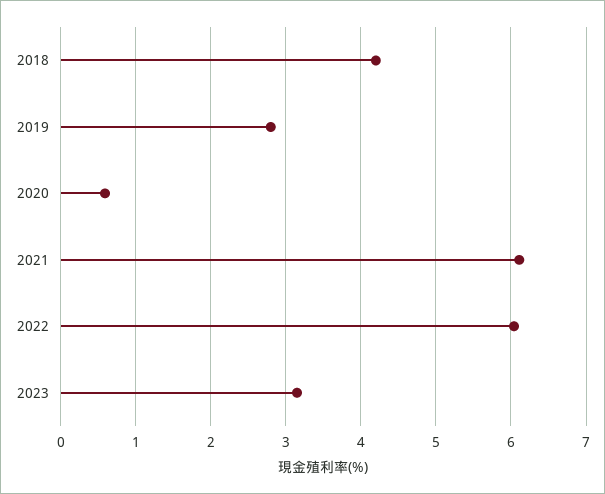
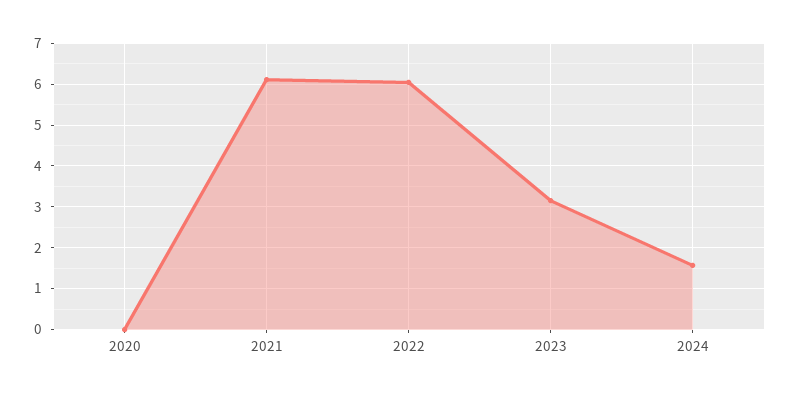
2018: 4.2 -> none
2019: 2.8 -> none
2020: 0.6 -> 0
2024: none -> 1.6

